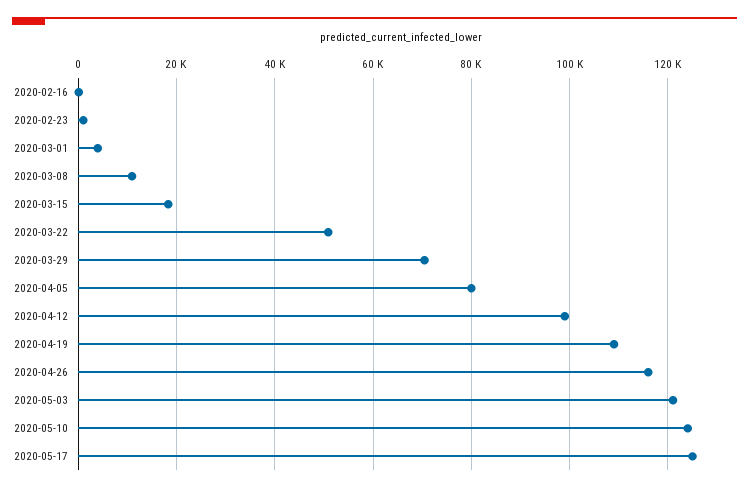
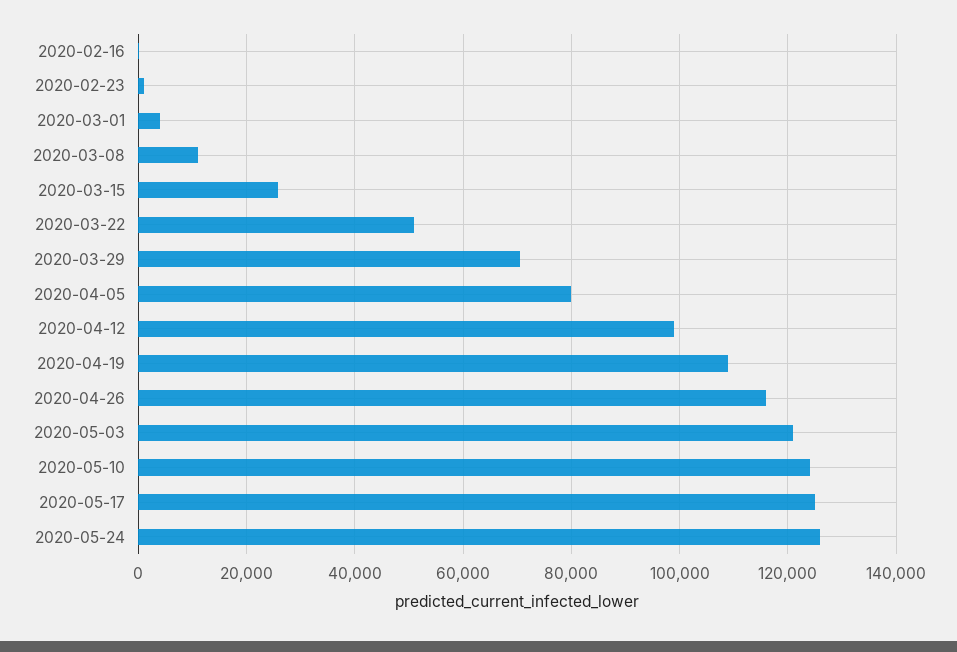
2020-03-15: 18000 -> 26000
2020-05-24: none -> 126000

